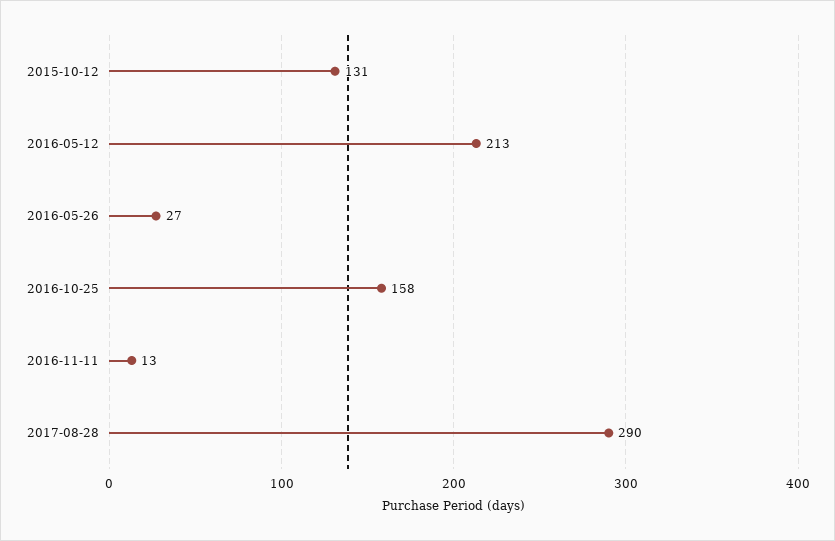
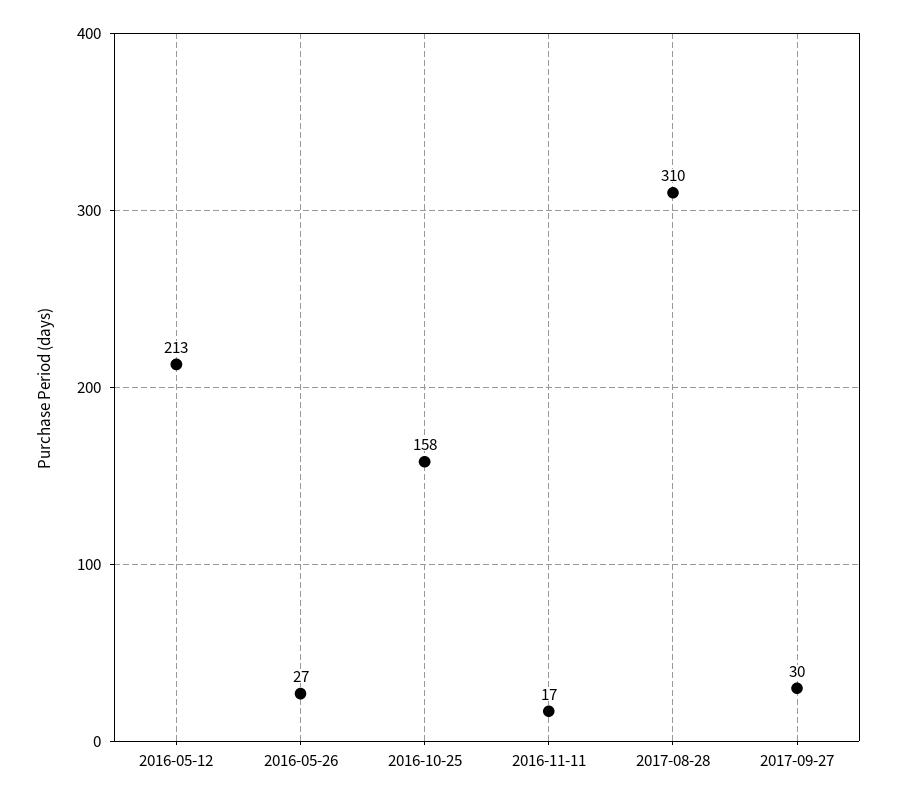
2015-10-12: 131 -> none
2016-11-11: 13 -> 17
2017-08-28: 290 -> 310
2017-09-27: none -> 30

